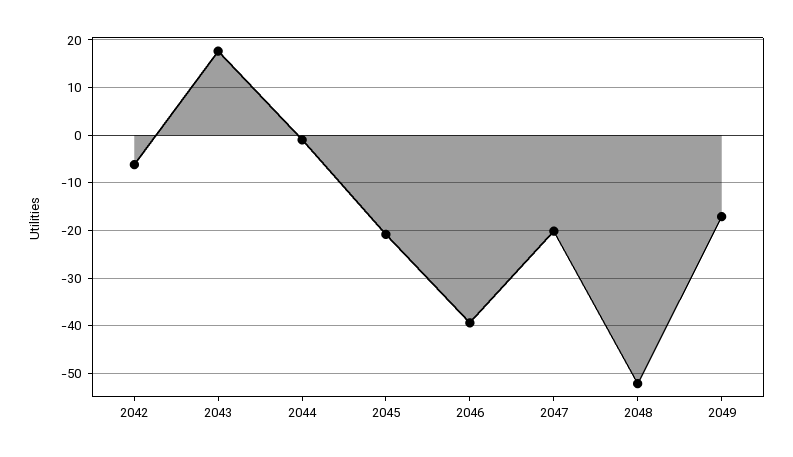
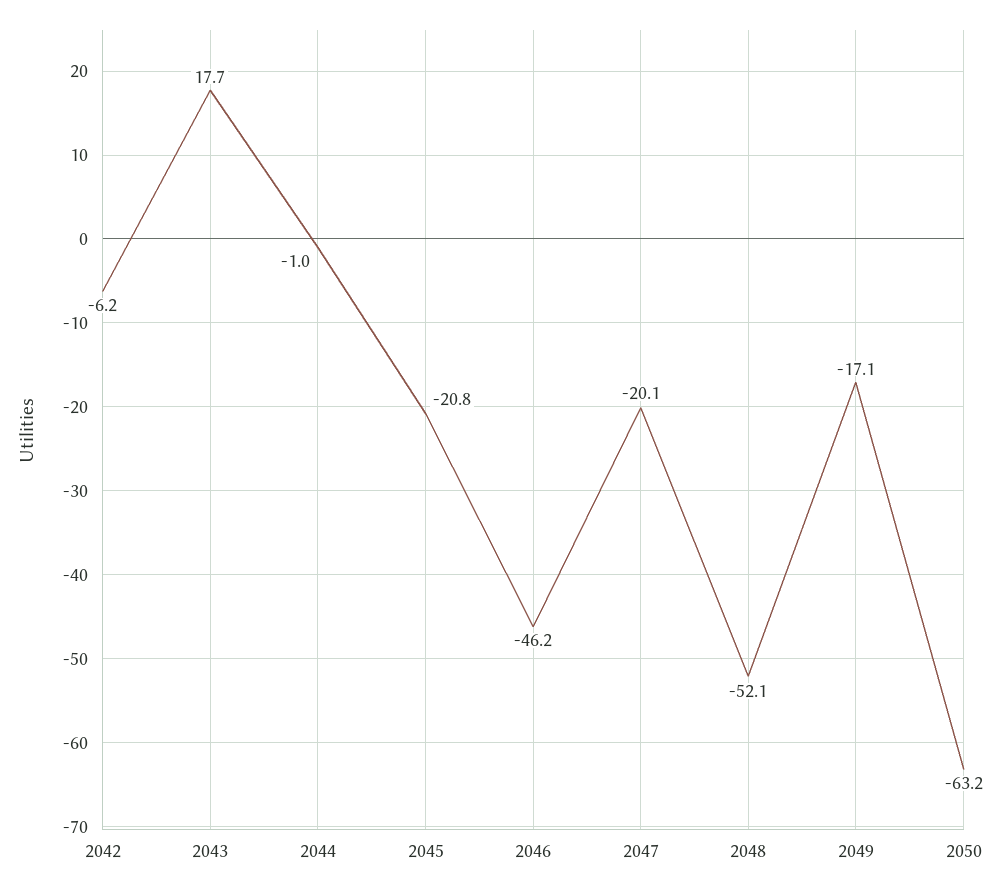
2046: -40 -> -46.2
2050: none -> -63.2

